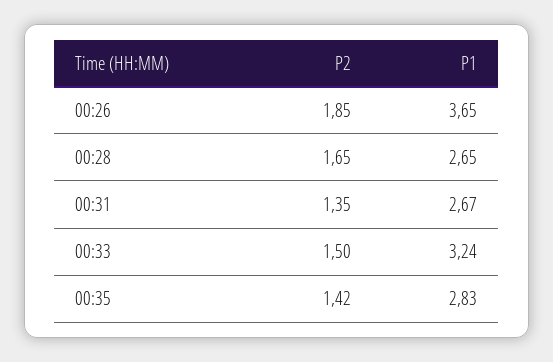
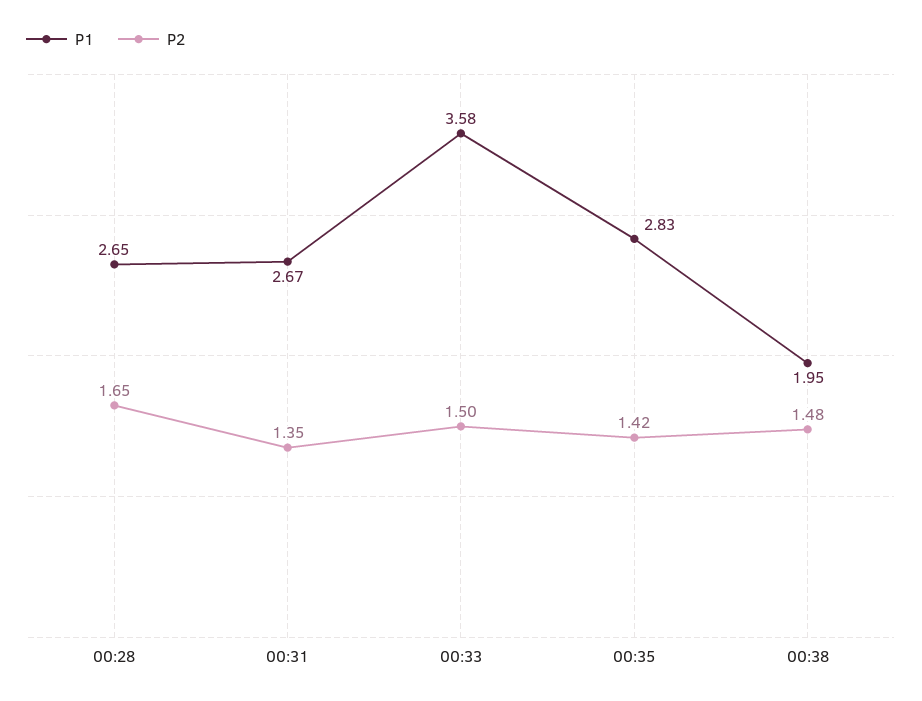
P2, 00:26: 1.85 -> none
P1, 00:26: 3.65 -> none
P1, 00:33: 3.24 -> 3.58
P1, 00:38: none -> 1.95
P2, 00:38: none -> 1.48

